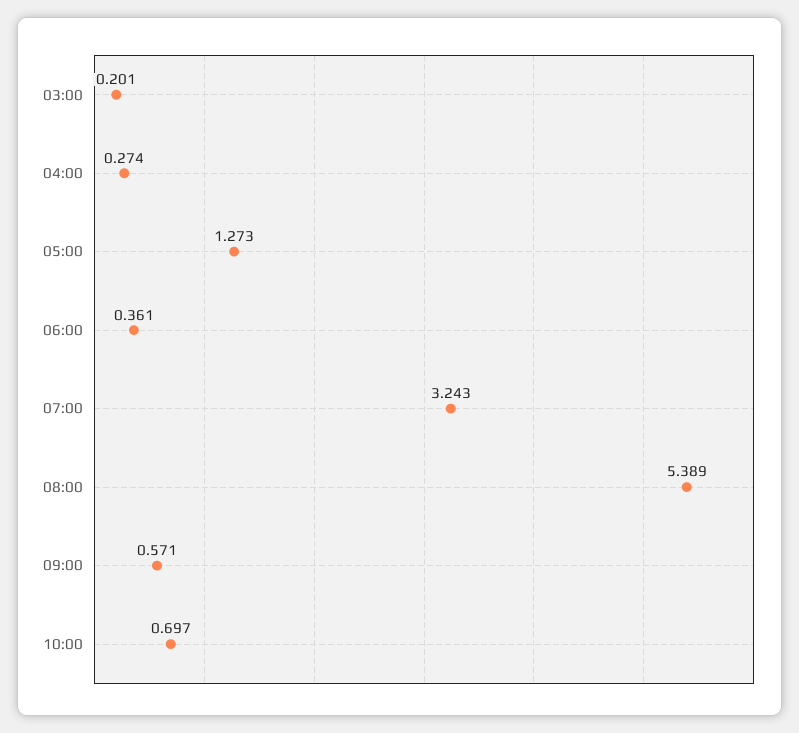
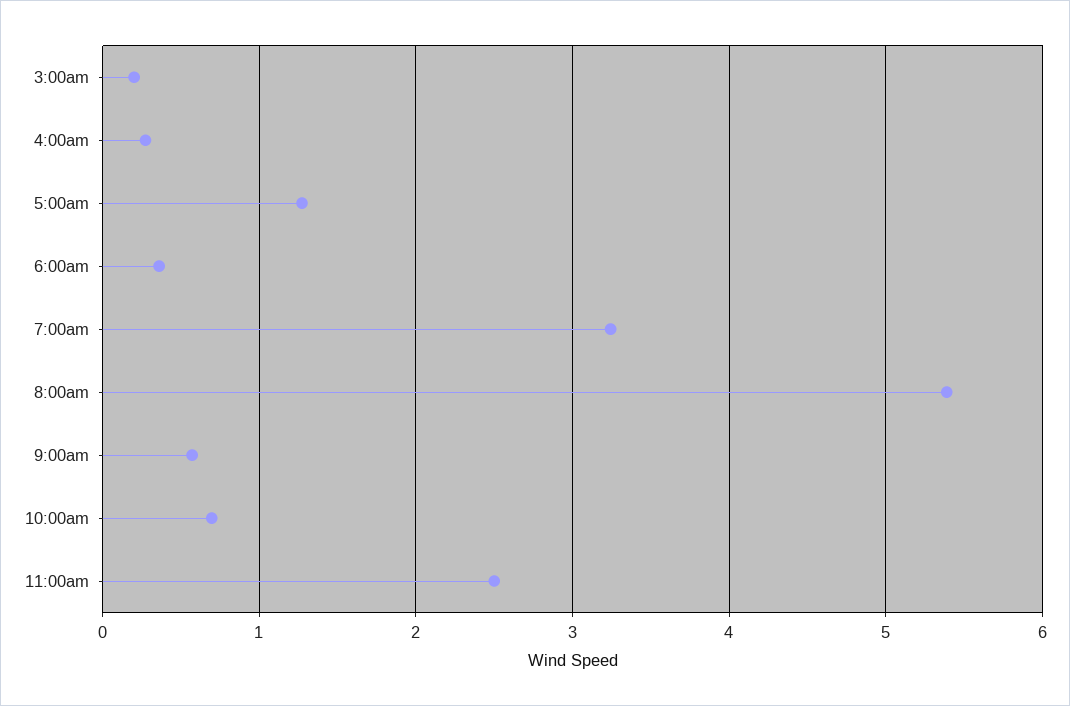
11:00am: none -> 2.5

